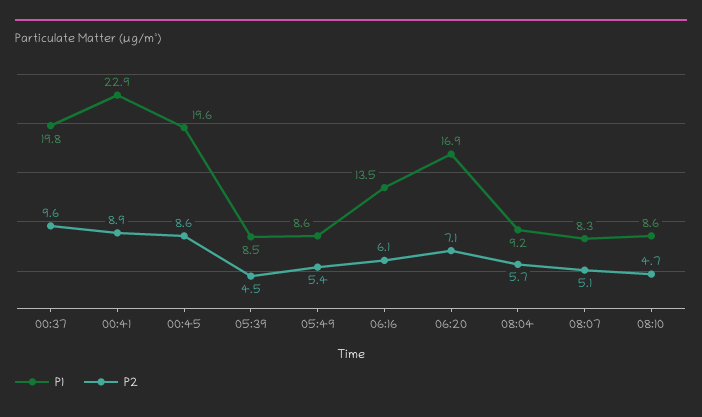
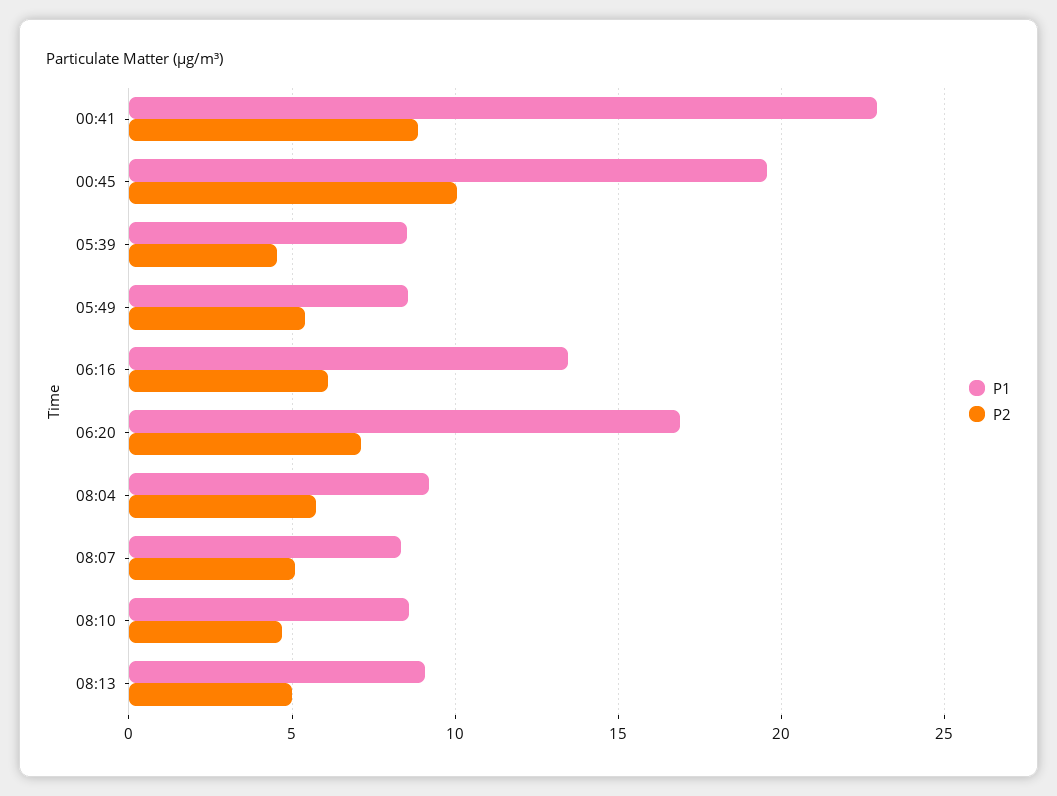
P1, 00:37: 19.8 -> none
P2, 00:37: 9.6 -> none
P2, 00:45: 8.6 -> 10
P1, 08:13: none -> 9
P2, 08:13: none -> 5

